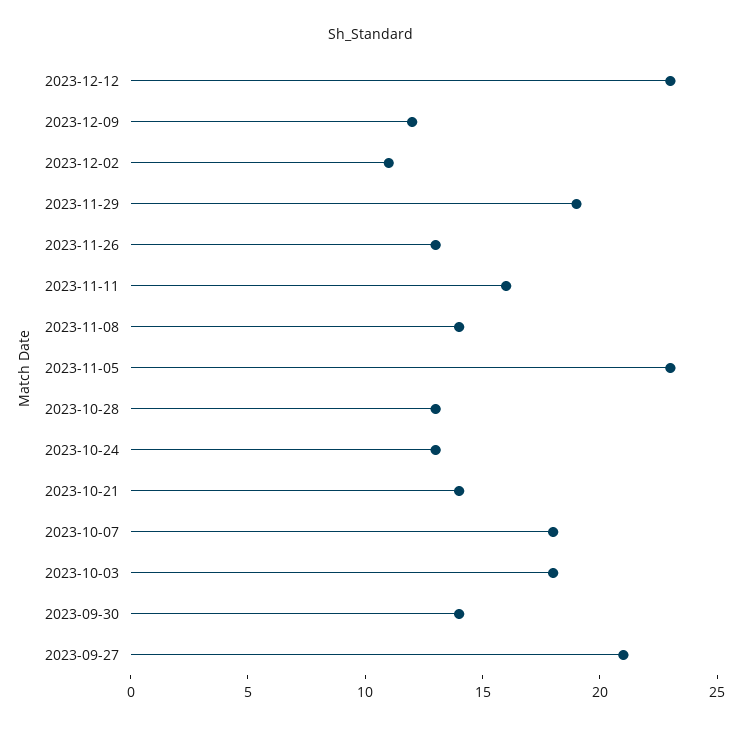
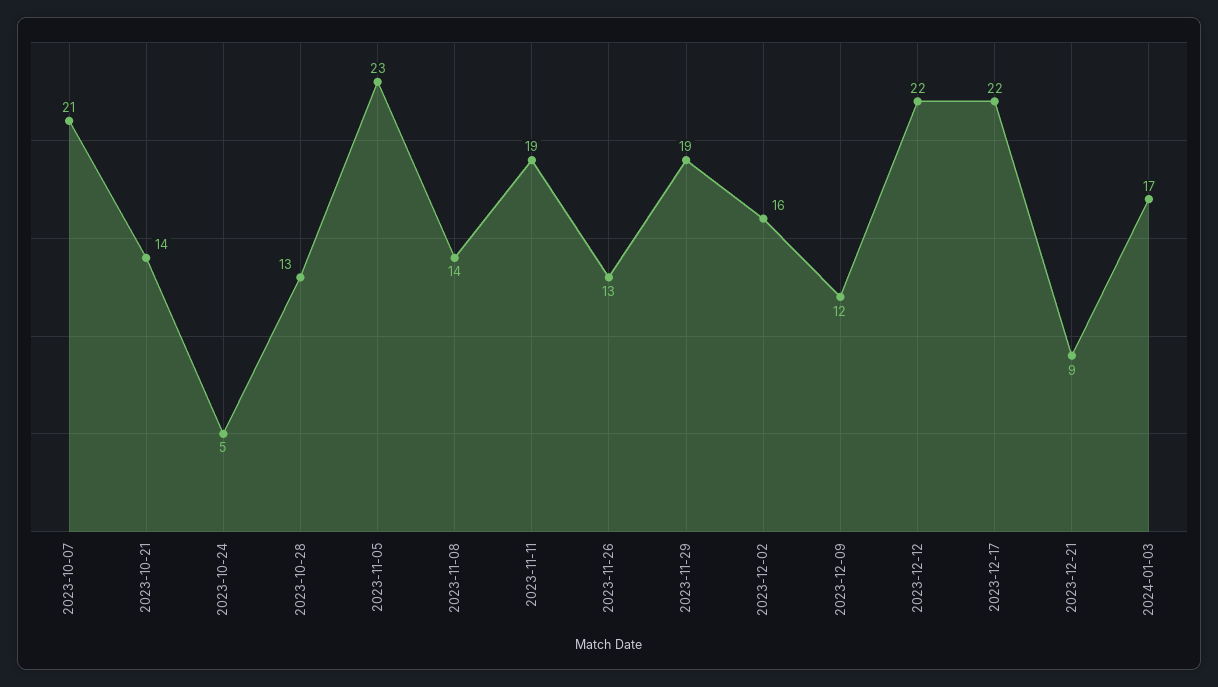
2023-12-12: 23 -> 22
2023-12-02: 11 -> 16
2023-11-11: 16 -> 19
2023-10-24: 13 -> 5
2023-10-07: 18 -> 21
2023-10-03: 18 -> none
2023-09-30: 14 -> none
2023-09-27: 21 -> none
2023-12-17: none -> 22
2023-12-21: none -> 9
2024-01-03: none -> 17

